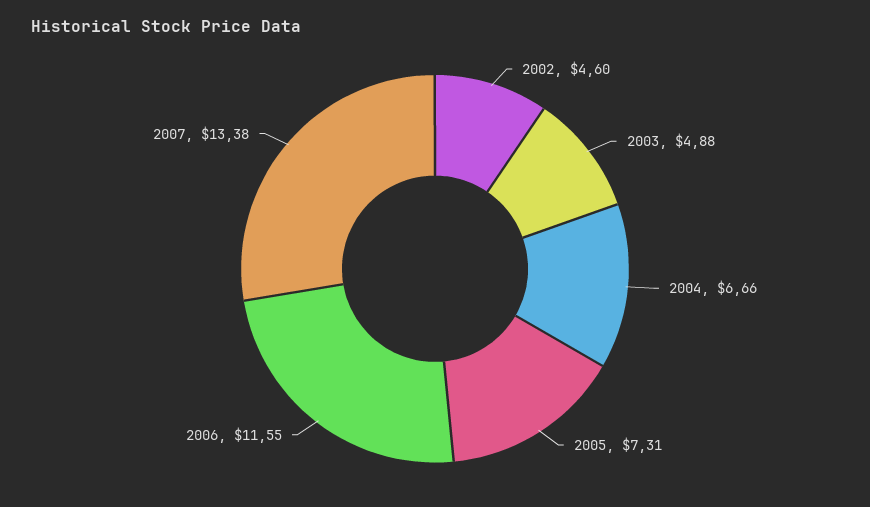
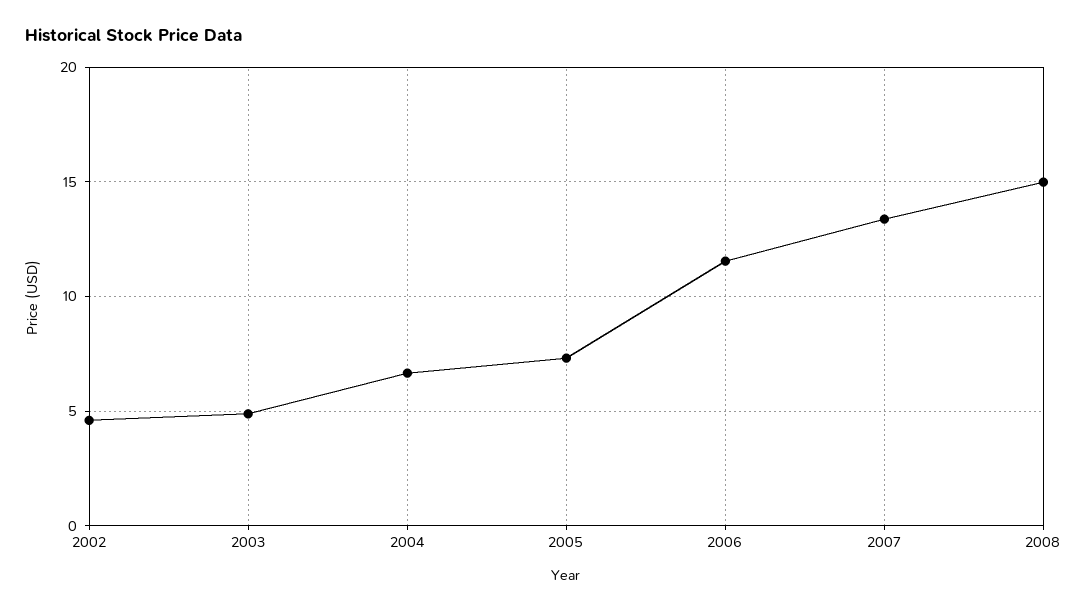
2008: none -> 15

